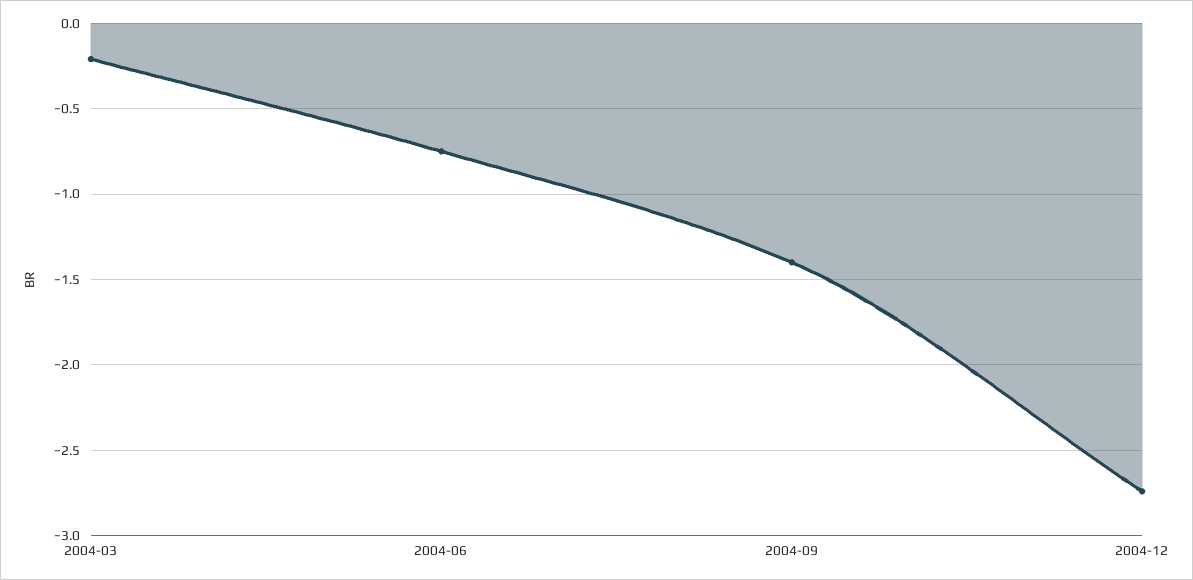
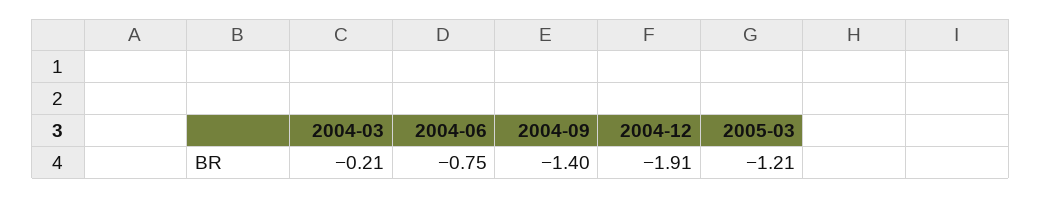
2004-12: -2.75 -> -1.91
2005-03: none -> -1.21

